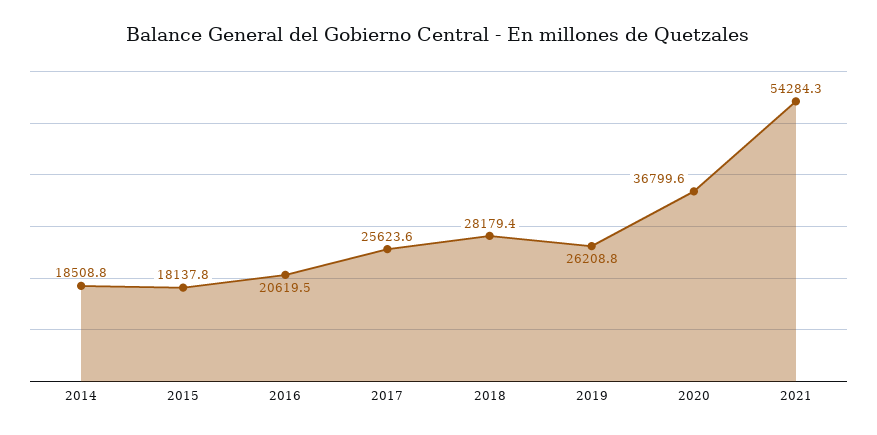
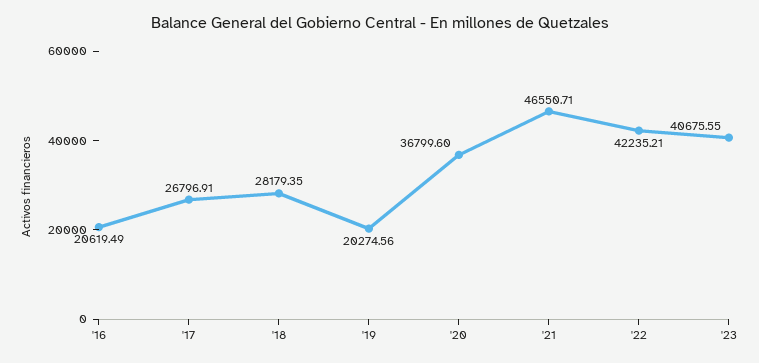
2014: 18508.8 -> none
2015: 18137.8 -> none
2017: 25623.6 -> 26796.91
2019: 26208.8 -> 20274.56
2021: 54284.3 -> 46550.71
'22: none -> 42235.21
'23: none -> 40675.55

